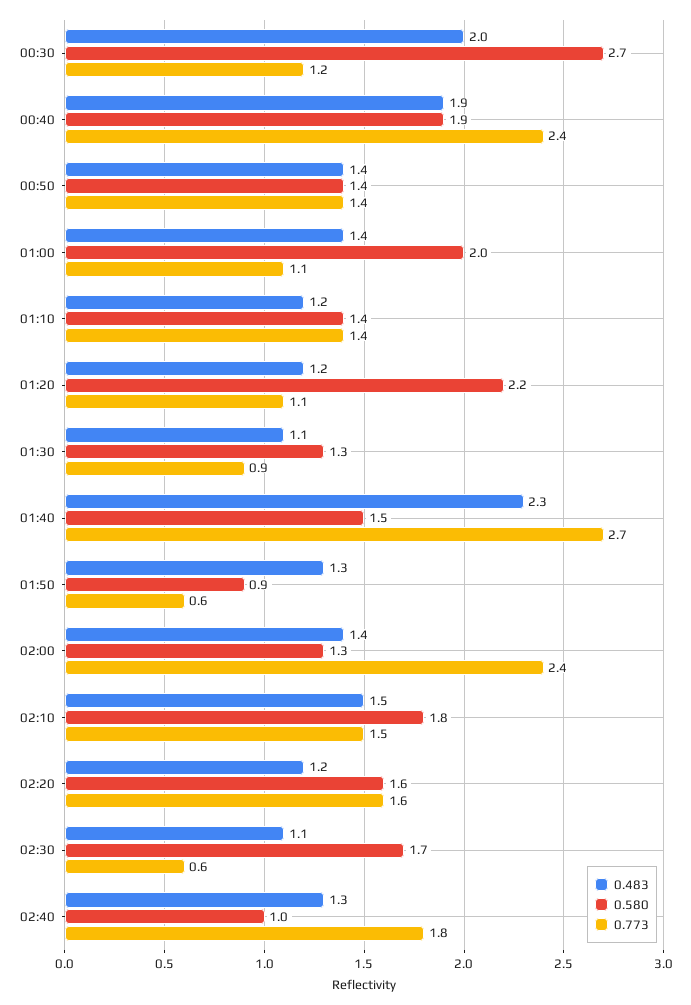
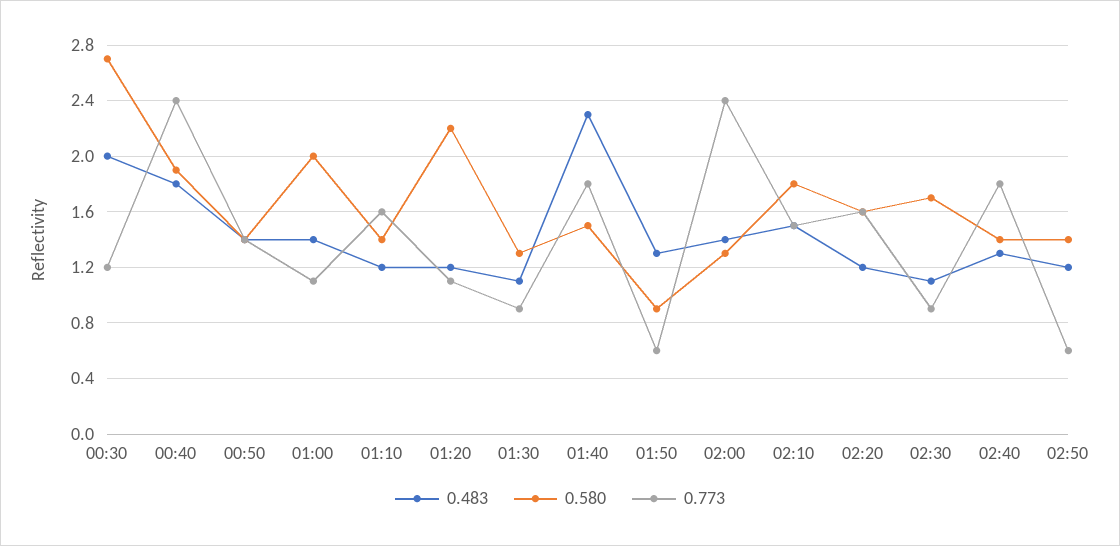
0.483, 00:40: 1.9 -> 1.8
0.773, 01:10: 1.4 -> 1.6
0.773, 01:40: 2.7 -> 1.8
0.773, 02:30: 0.6 -> 0.9
0.580, 02:40: 1 -> 1.4
0.483, 02:50: none -> 1.2
0.580, 02:50: none -> 1.4
0.773, 02:50: none -> 0.6

